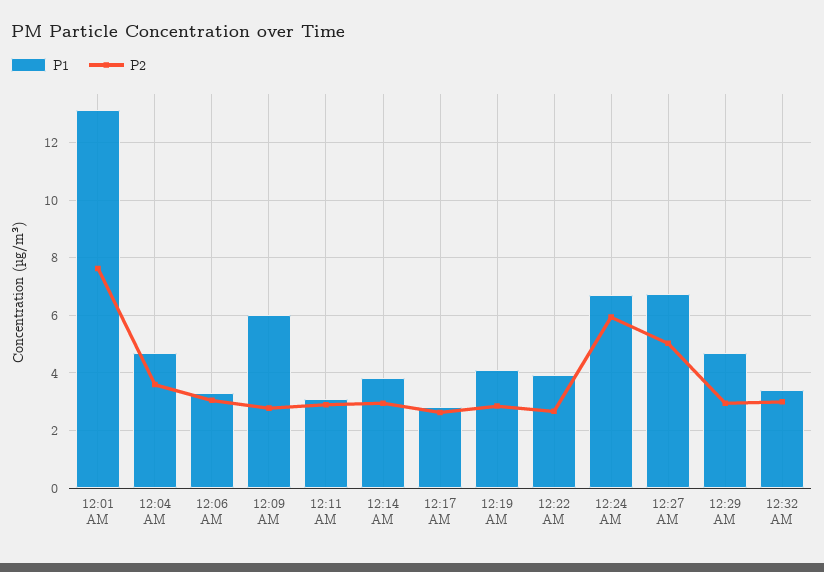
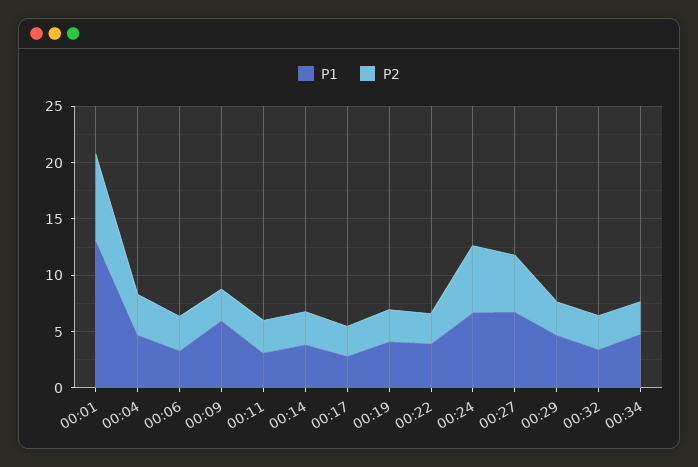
P1, 00:34: none -> 5
P2, 00:34: none -> 3

